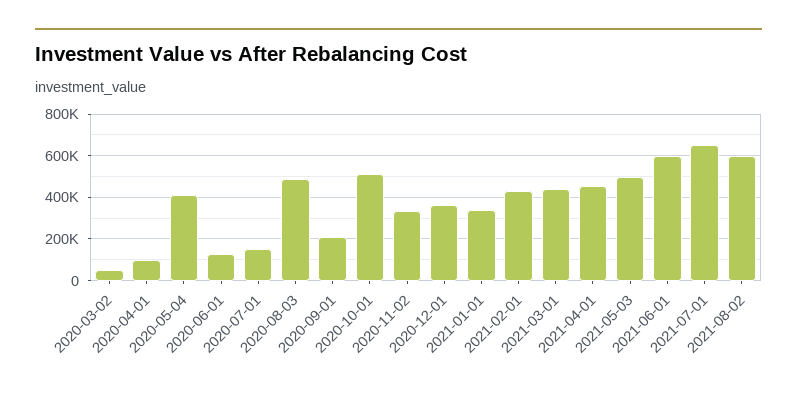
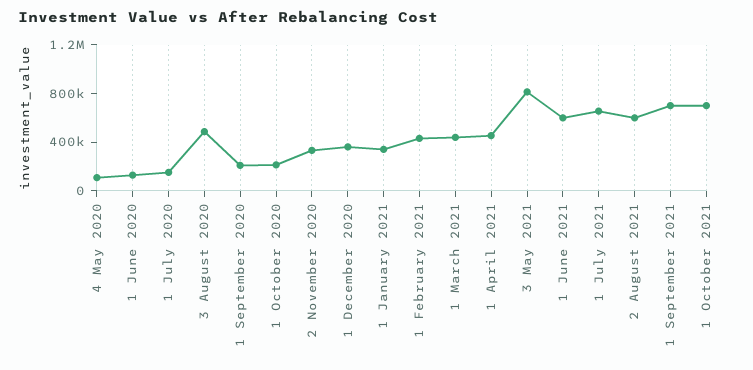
2020-03-02: 50000 -> none
2020-04-01: 100000 -> none
2020-05-04: 400000 -> 100000
2020-10-01: 500000 -> 200000
2021-05-03: 500000 -> 800000
1 September 2021: none -> 700000
1 October 2021: none -> 700000

